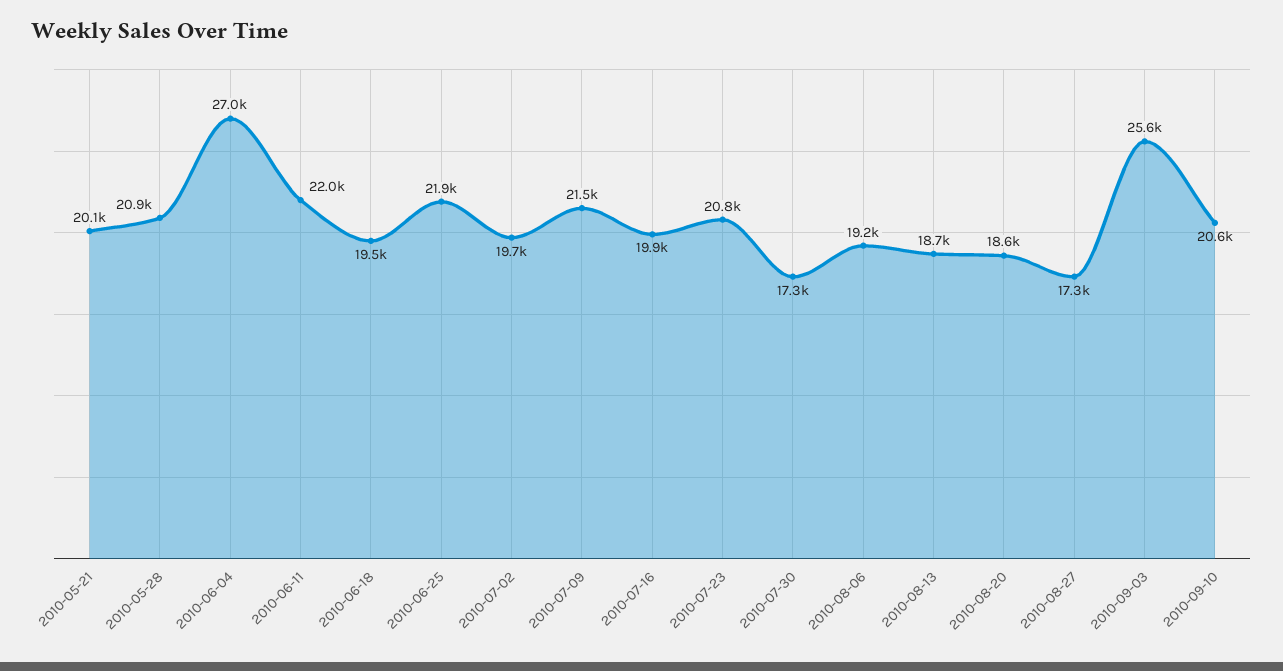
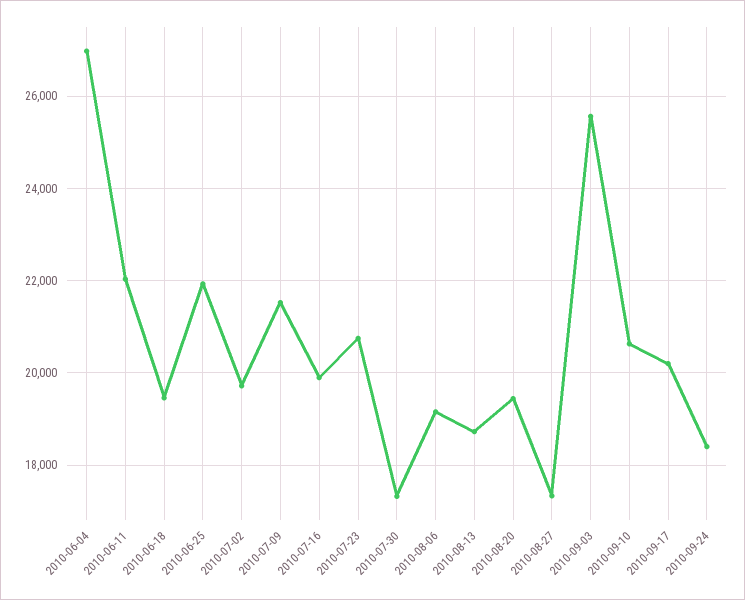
2010-05-21: 20100 -> none
2010-05-28: 20900 -> none
2010-08-20: 18600 -> 19400
2010-09-17: none -> 20200
2010-09-24: none -> 18400

